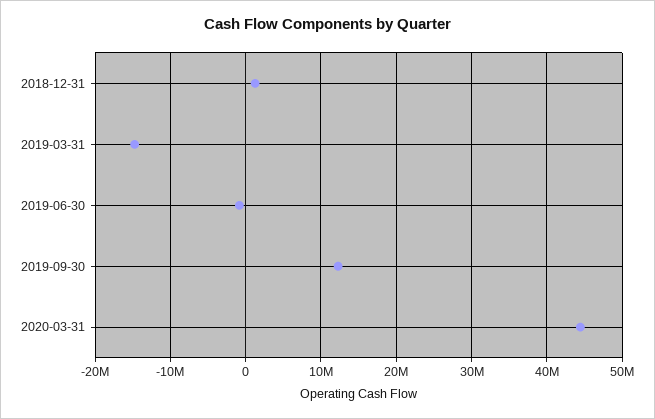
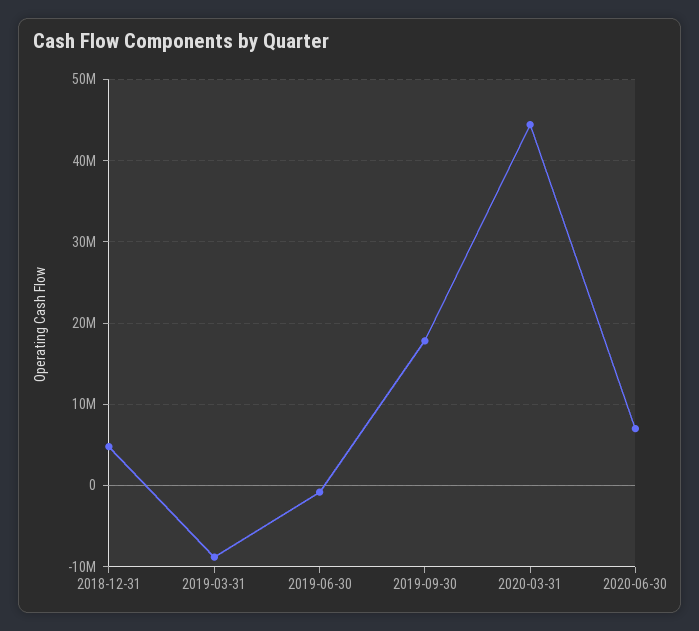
2018-12-31: 1000000 -> 5000000
2019-03-31: -15000000 -> -9000000
2019-09-30: 12000000 -> 18000000
2020-06-30: none -> 7000000

